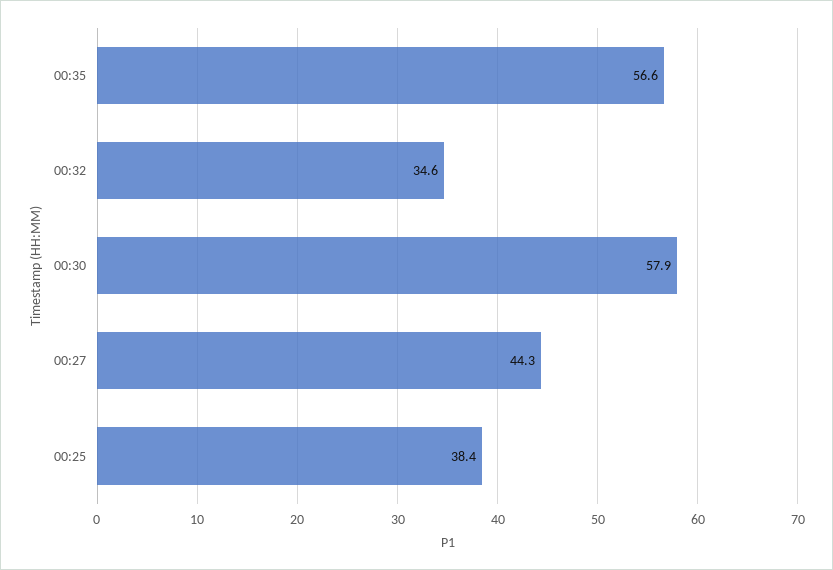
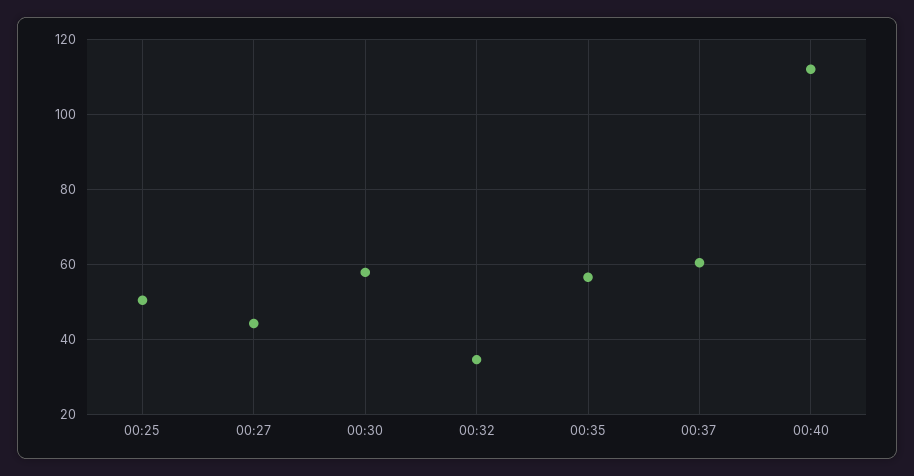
00:25: 38.4 -> 50
00:37: none -> 60
00:40: none -> 112

